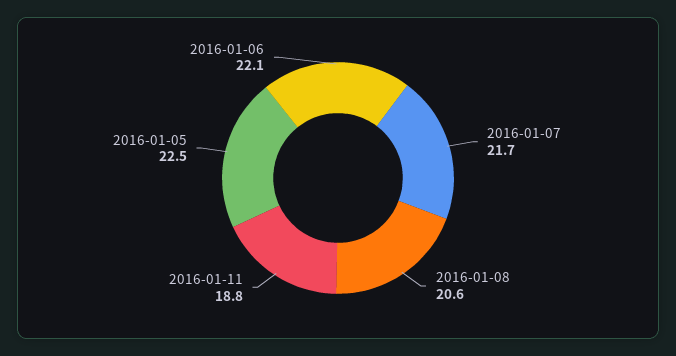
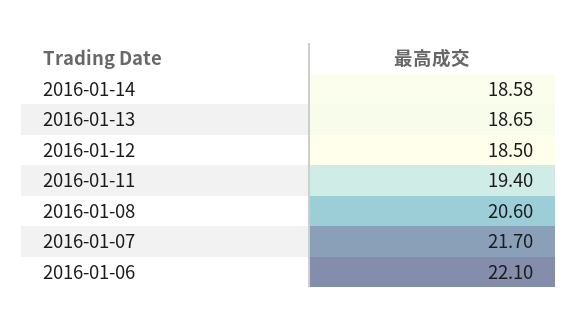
2016-01-11: 18.8 -> 19.4
2016-01-05: 22.5 -> none
2016-01-14: none -> 18.58
2016-01-13: none -> 18.65
2016-01-12: none -> 18.5

